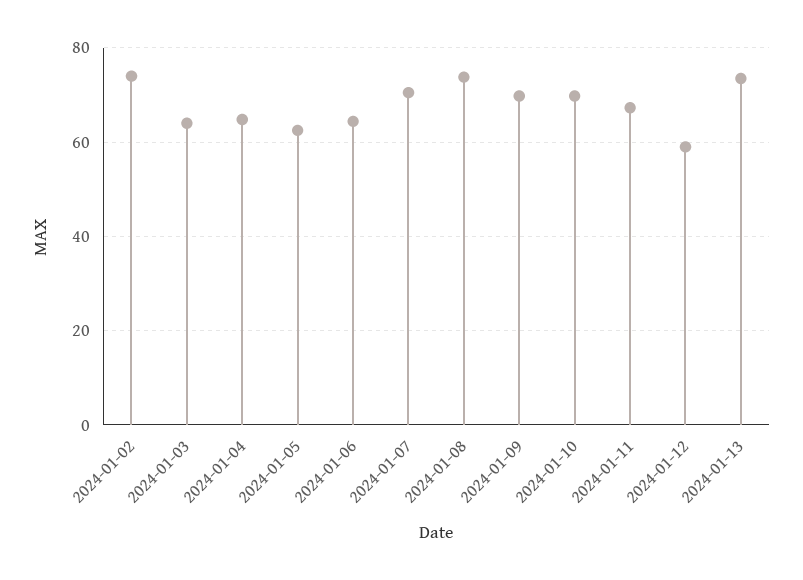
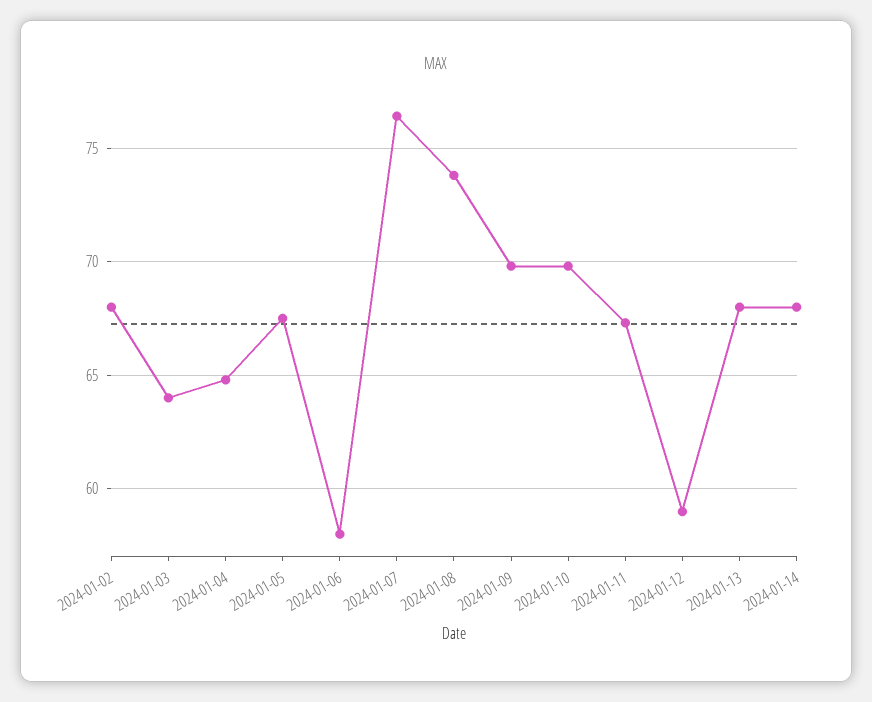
2024-01-02: 74 -> 68
2024-01-05: 62 -> 67.5
2024-01-06: 64 -> 58
2024-01-07: 70 -> 76.5
2024-01-13: 74 -> 68
2024-01-14: none -> 68

